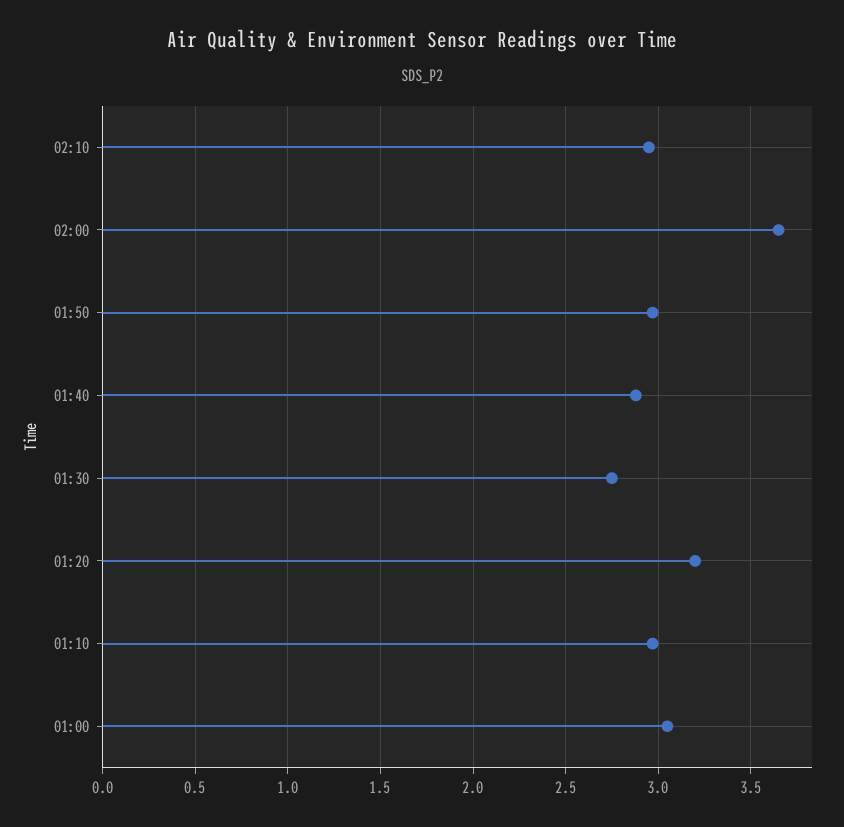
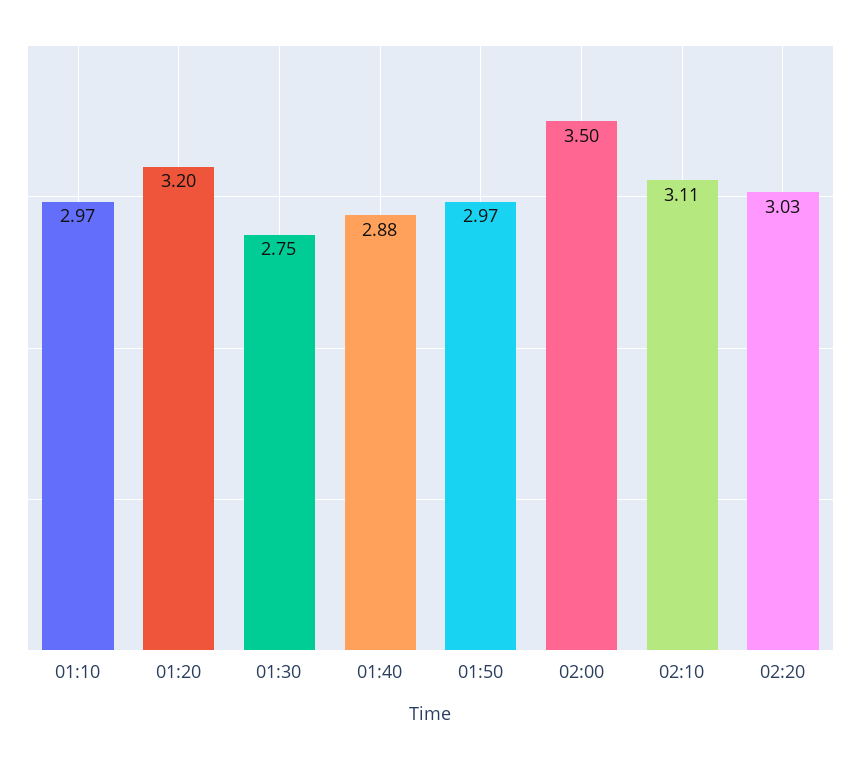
02:10: 2.95 -> 3.11
02:00: 3.65 -> 3.5
01:00: 3.05 -> none
02:20: none -> 3.03

